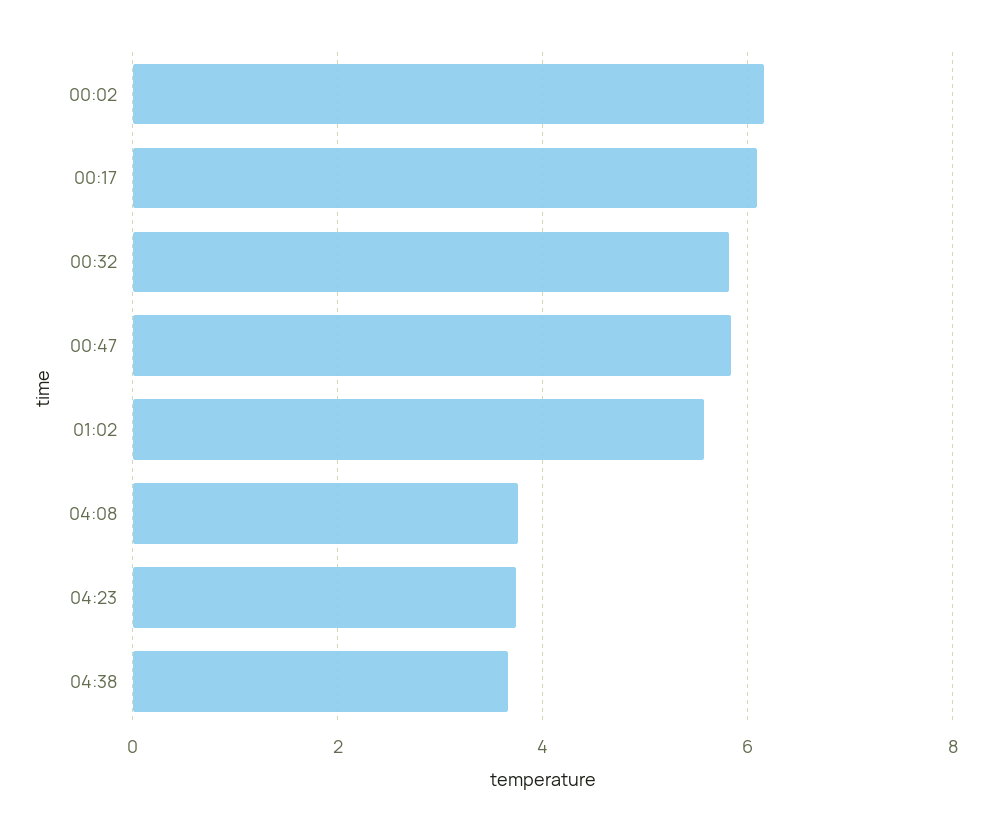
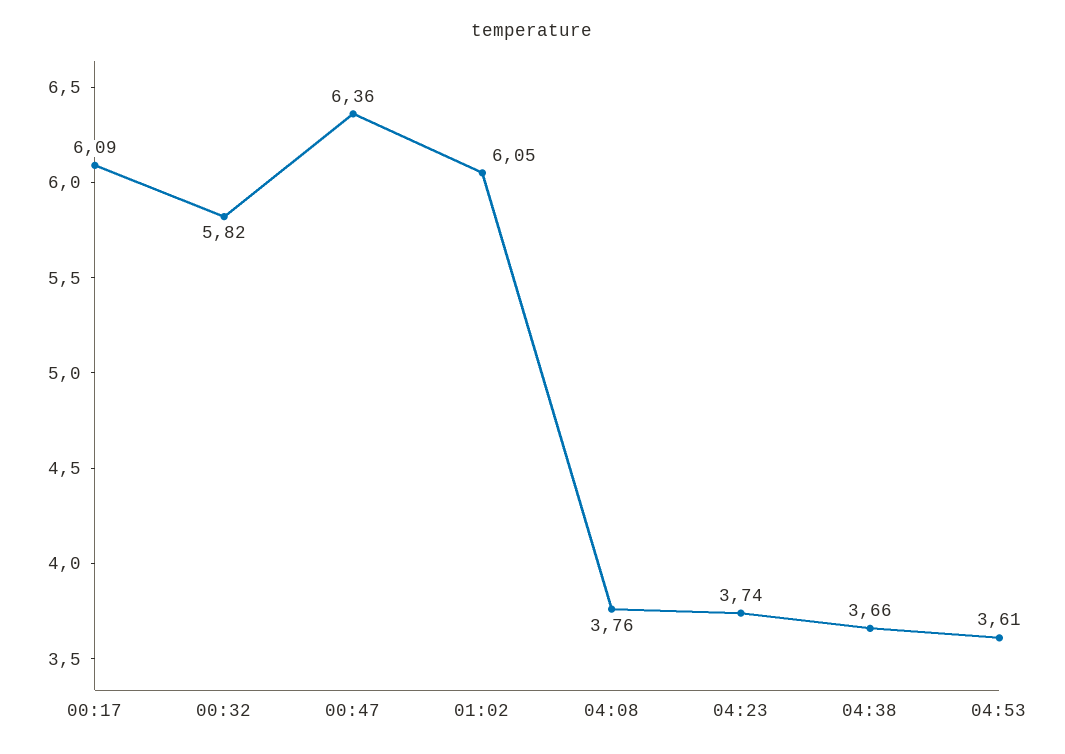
00:02: 6.2 -> none
00:47: 5.8 -> 6.36
01:02: 5.6 -> 6.05
04:53: none -> 3.61

